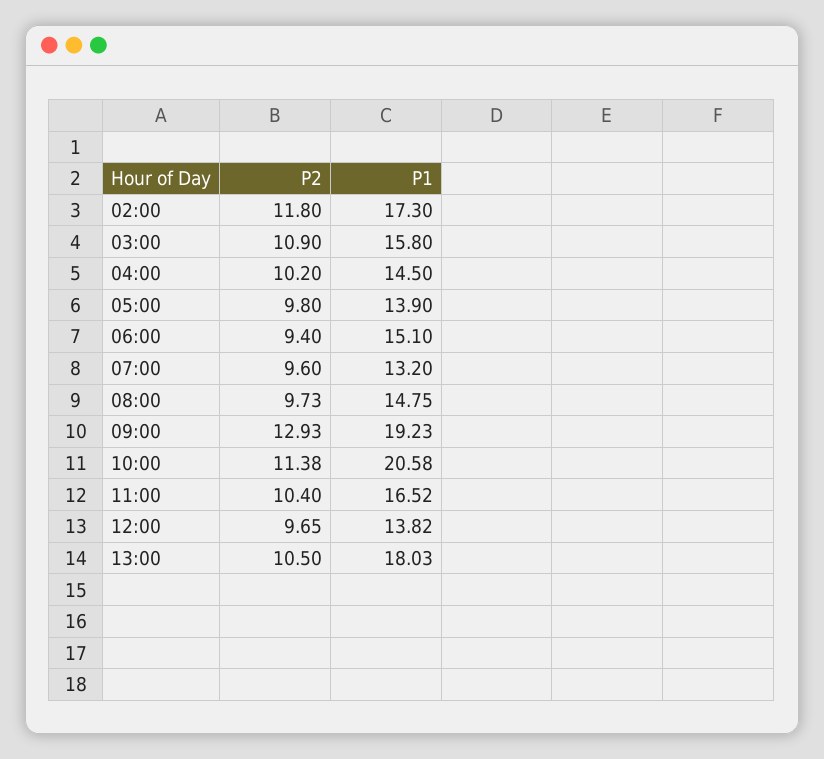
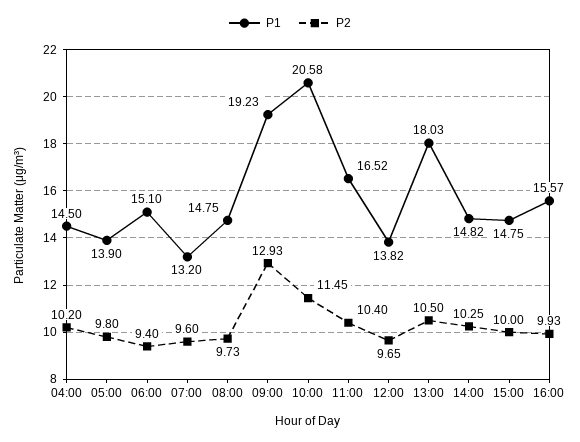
P2, 02:00: 11.8 -> none
P1, 02:00: 17.3 -> none
P2, 03:00: 10.9 -> none
P1, 03:00: 15.8 -> none
P2, 10:00: 11.38 -> 11.45
P1, 14:00: none -> 14.82
P2, 14:00: none -> 10.25
P1, 15:00: none -> 14.75
P2, 15:00: none -> 10
P1, 16:00: none -> 15.57
P2, 16:00: none -> 9.93

